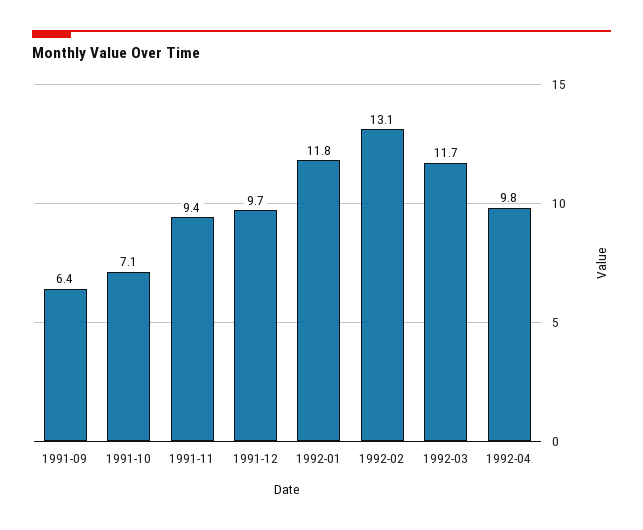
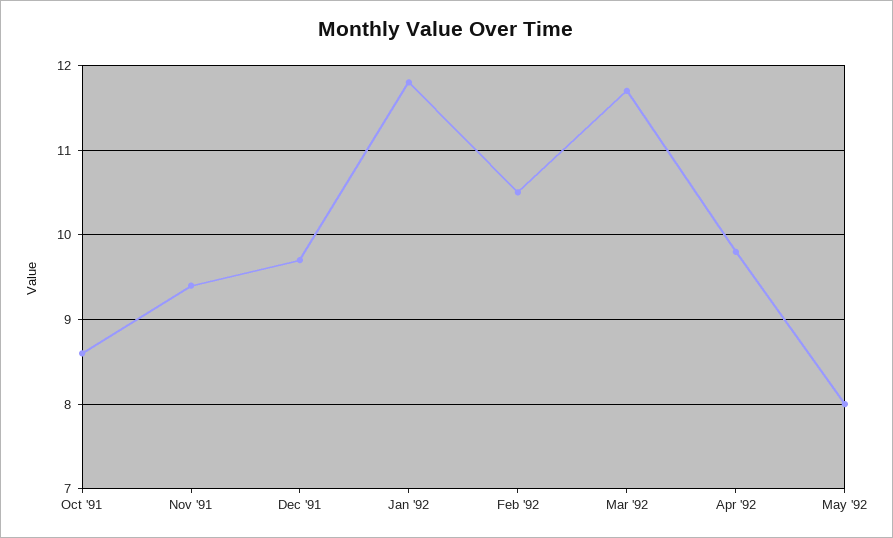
1991-09: 6.4 -> none
1991-10: 7.1 -> 8.6
1992-02: 13.1 -> 10.5
May '92: none -> 8

